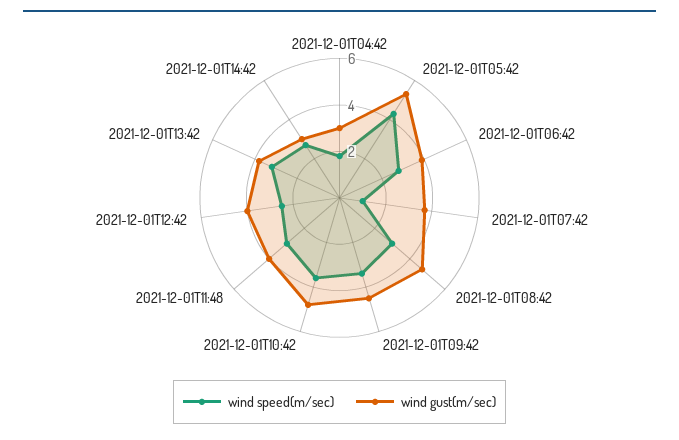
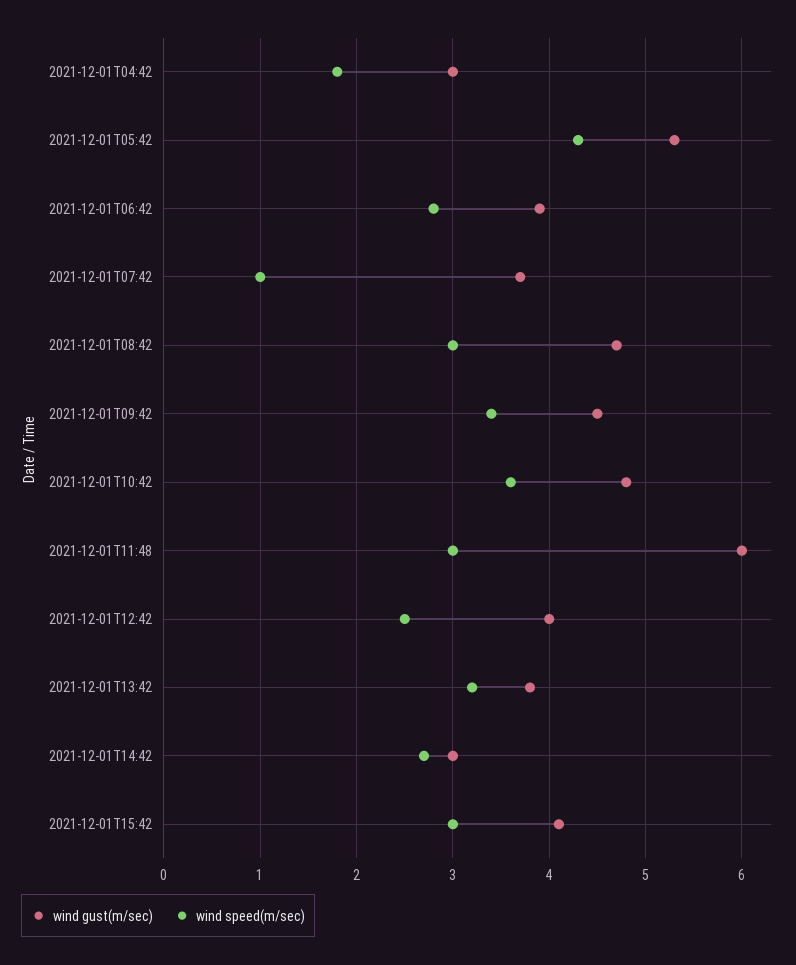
wind gust(m/sec), 2021-12-01T11:48: 4 -> 6
wind gust(m/sec), 2021-12-01T15:42: none -> 4.1
wind speed(m/sec), 2021-12-01T15:42: none -> 3

